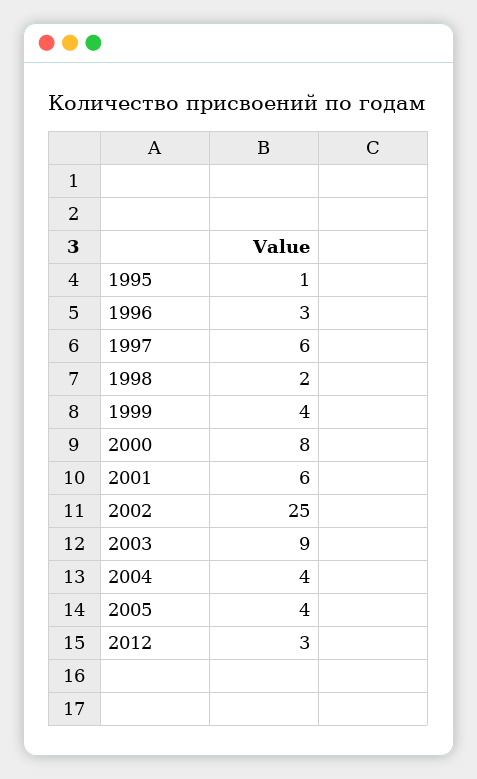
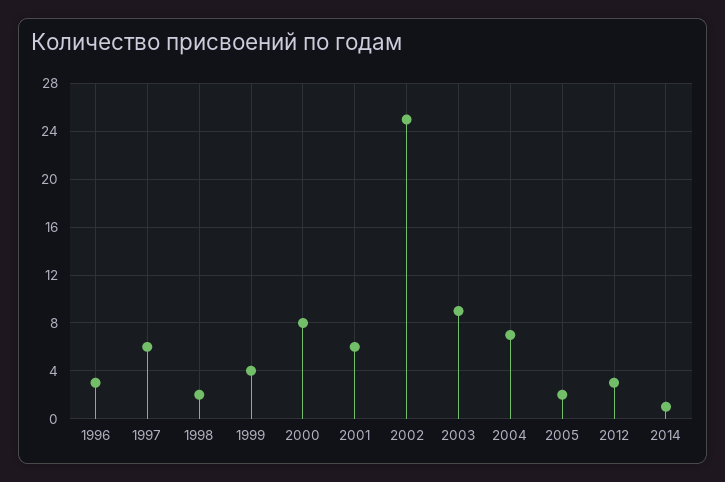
1995: 1 -> none
2004: 4 -> 7
2005: 4 -> 2
2014: none -> 1

